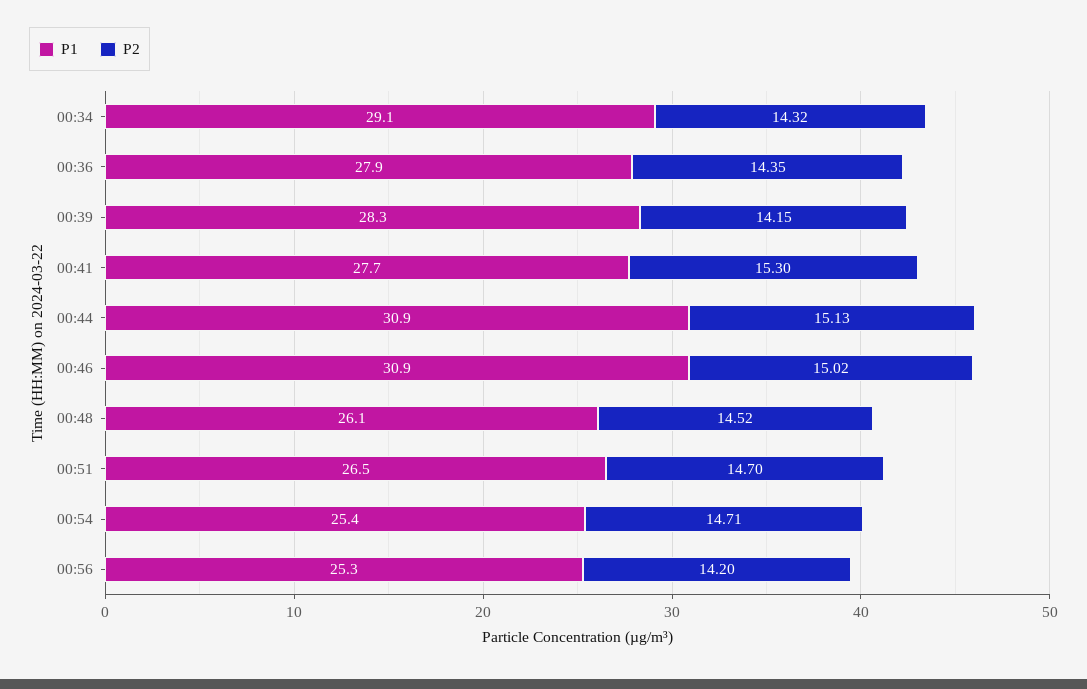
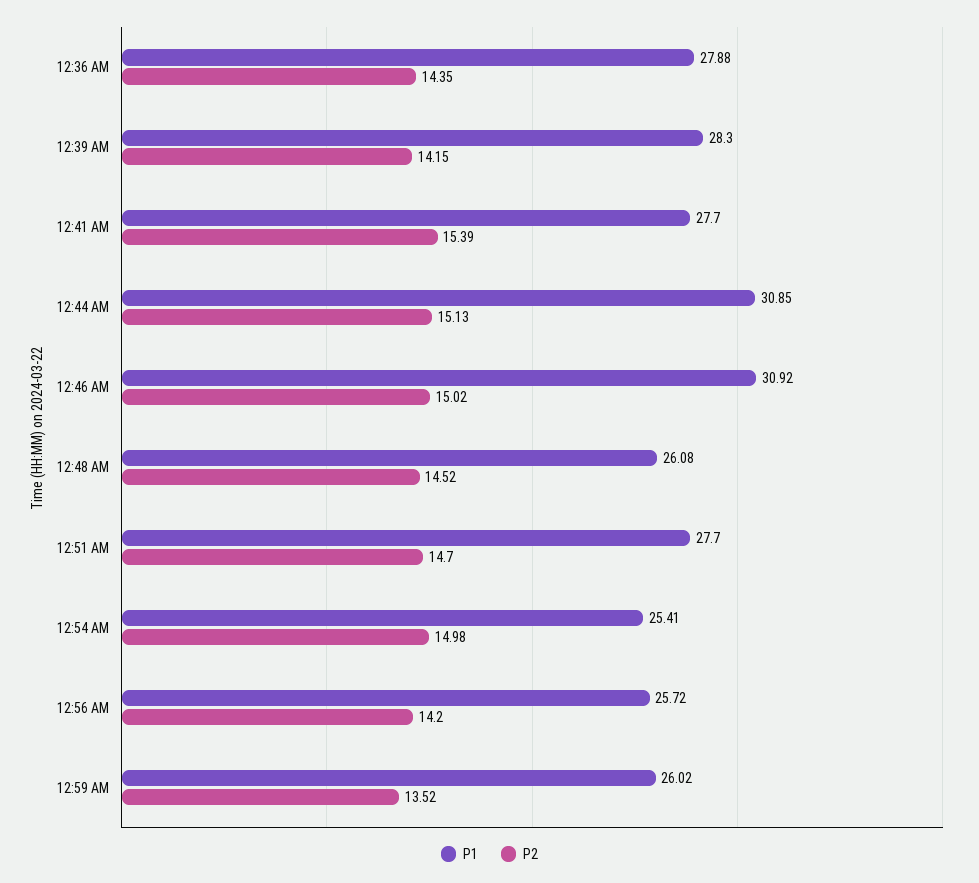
P1, 00:34: 29.1 -> none
P2, 00:34: 14.32 -> none
P2, 00:41: 15.3 -> 15.39
P1, 00:51: 26.5 -> 27.7
P2, 00:54: 14.71 -> 14.98
P1, 00:56: 25.3 -> 25.72
P1, 12:59 AM: none -> 26.02
P2, 12:59 AM: none -> 13.52

